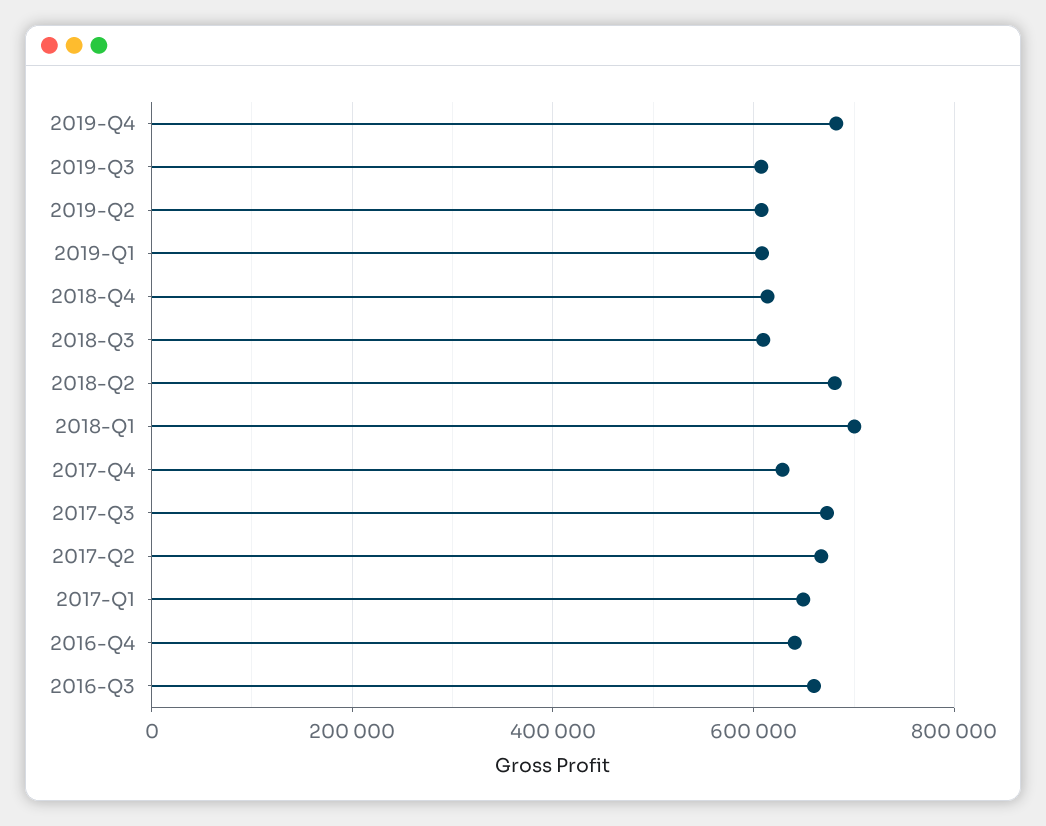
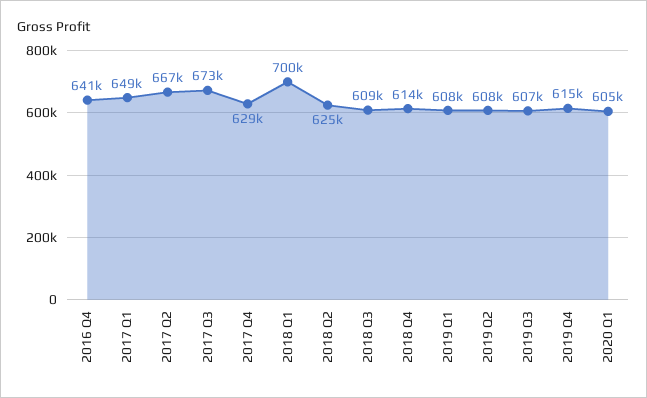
2019-Q4: 680000 -> 615000
2018-Q2: 680000 -> 625000
2016-Q3: 660000 -> none
2020 Q1: none -> 605000

